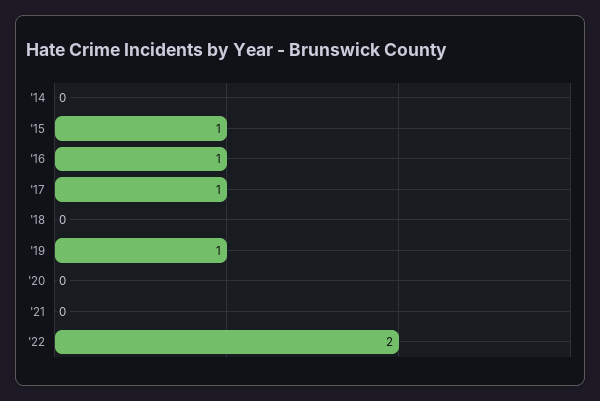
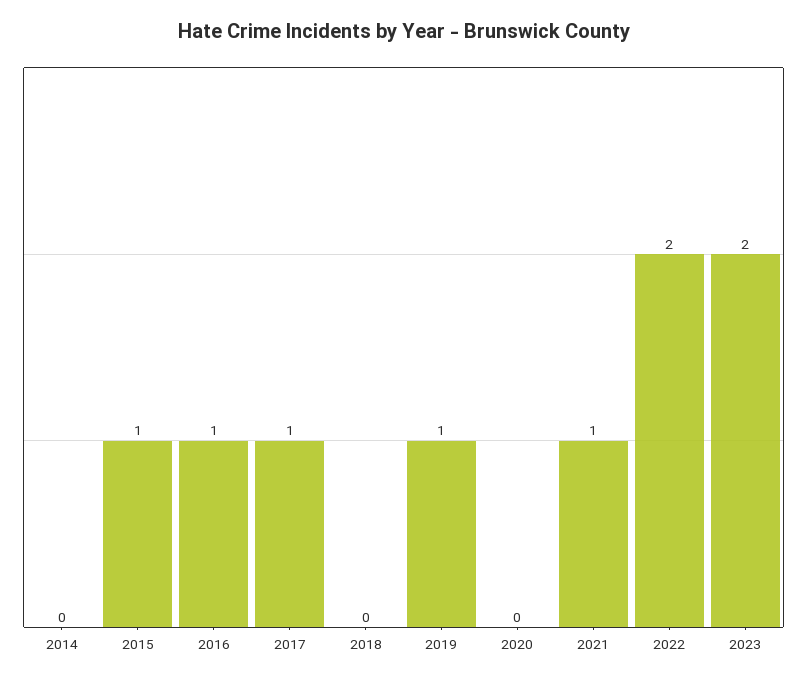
'21: 0 -> 1
2023: none -> 2

